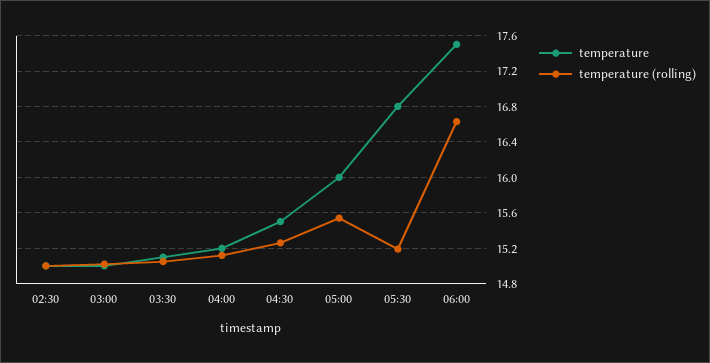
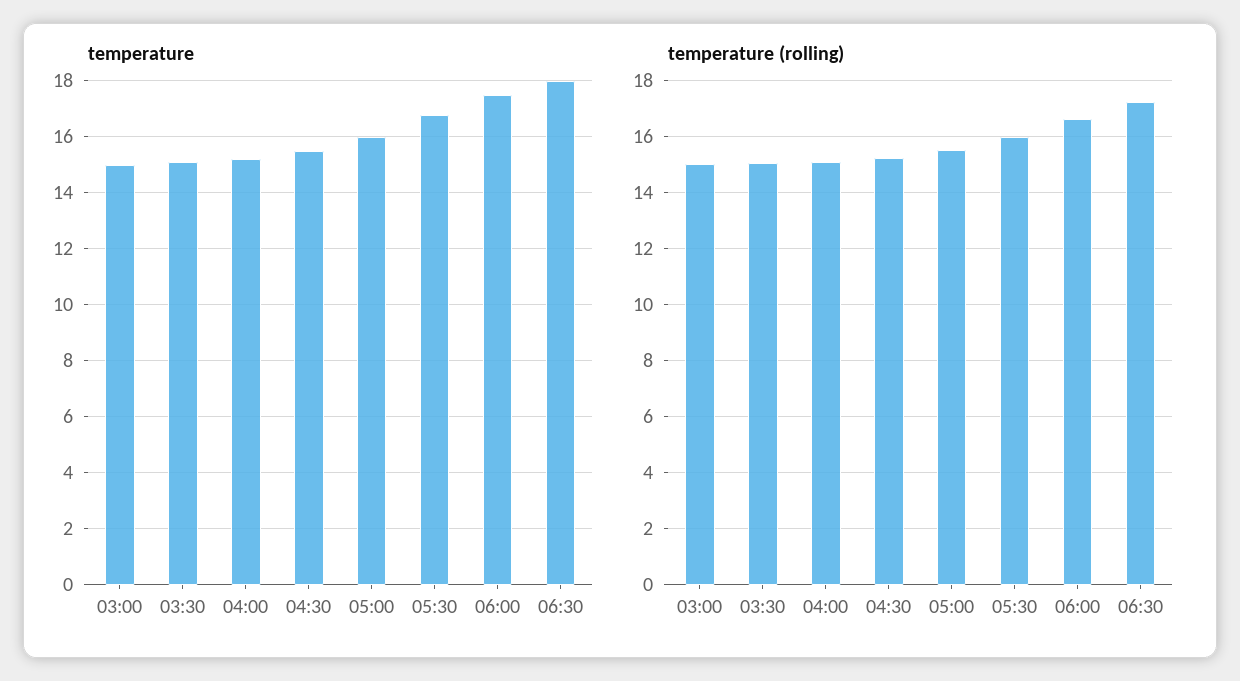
temperature, 02:30: 15 -> none
temperature (rolling), 02:30: 15 -> none
temperature (rolling), 05:30: 15.2 -> 16
temperature, 06:30: none -> 18
temperature (rolling), 06:30: none -> 17.25

